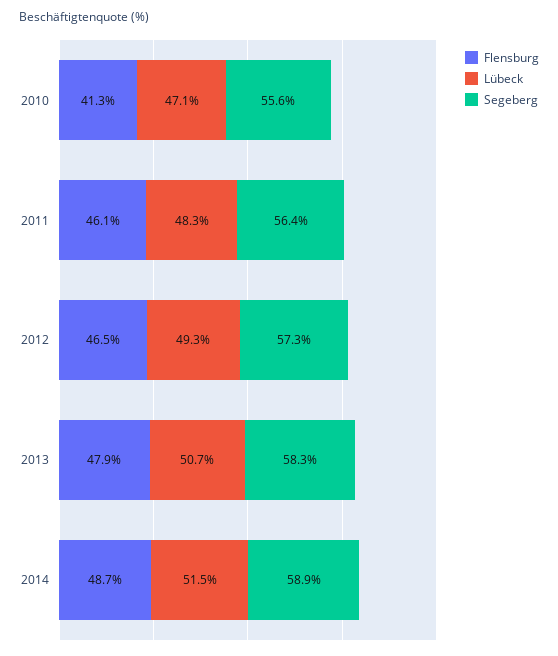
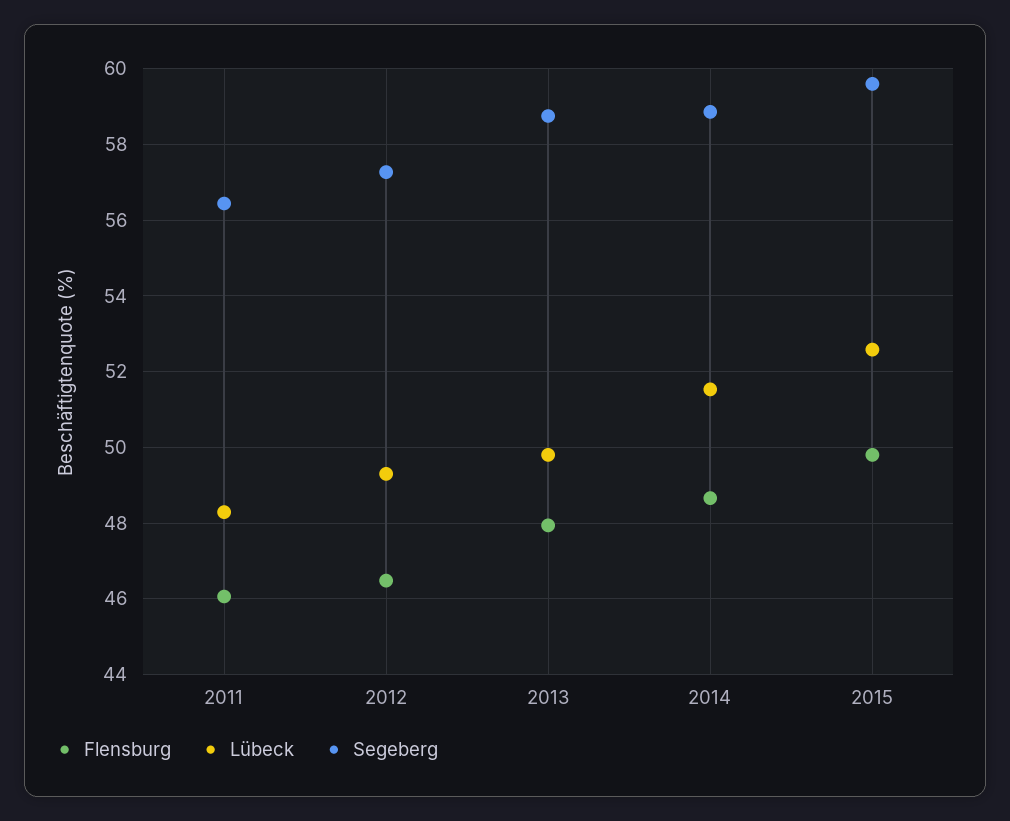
Flensburg, 2010: 41.3 -> none
Lübeck, 2010: 47.1 -> none
Segeberg, 2010: 55.6 -> none
Lübeck, 2013: 50.7 -> 49.8
Segeberg, 2013: 58.3 -> 58.8
Flensburg, 2015: none -> 49.8
Lübeck, 2015: none -> 52.6
Segeberg, 2015: none -> 59.6

